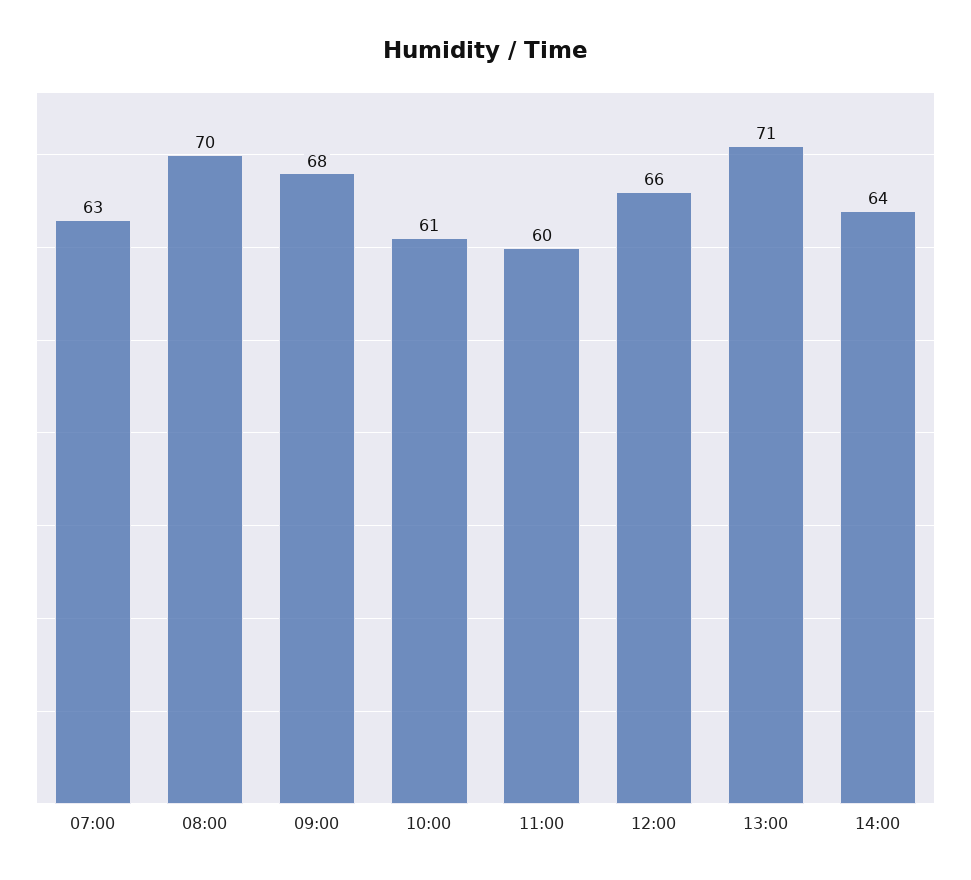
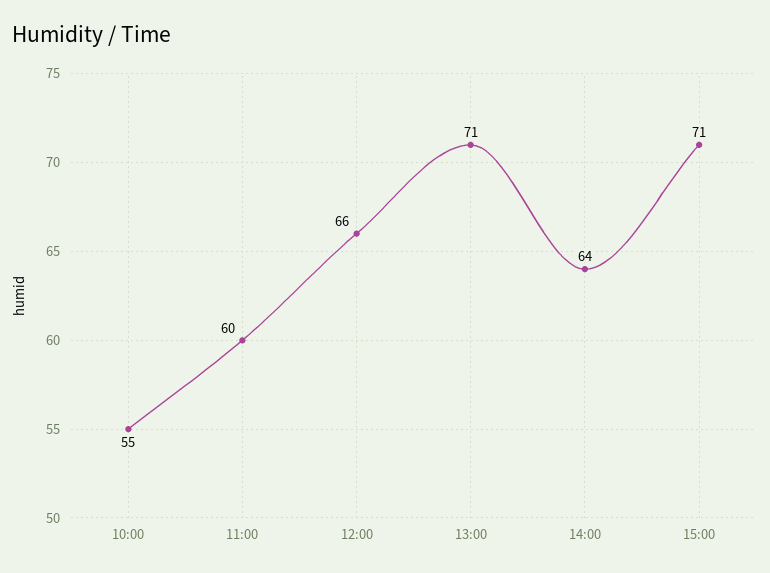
07:00: 63 -> none
08:00: 70 -> none
09:00: 68 -> none
10:00: 61 -> 55
15:00: none -> 71

